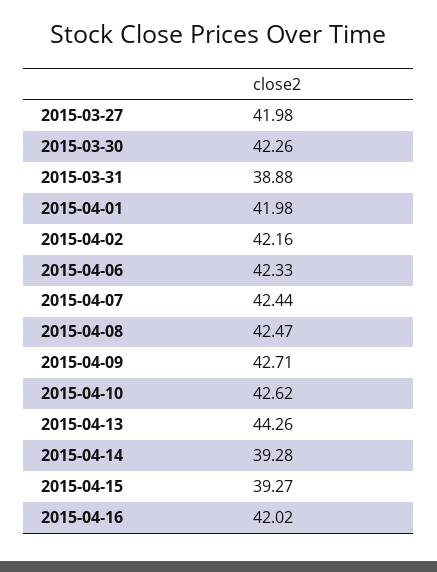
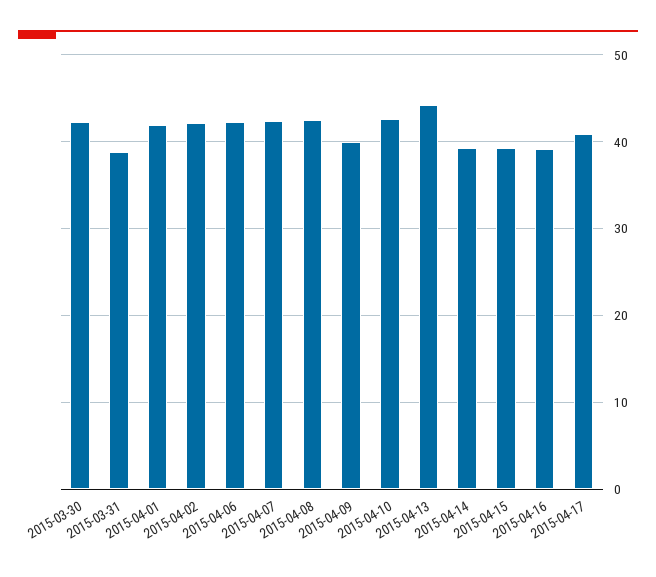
2015-03-27: 41.98 -> none
2015-04-09: 42.71 -> 40
2015-04-16: 42.02 -> 39
2015-04-17: none -> 41

